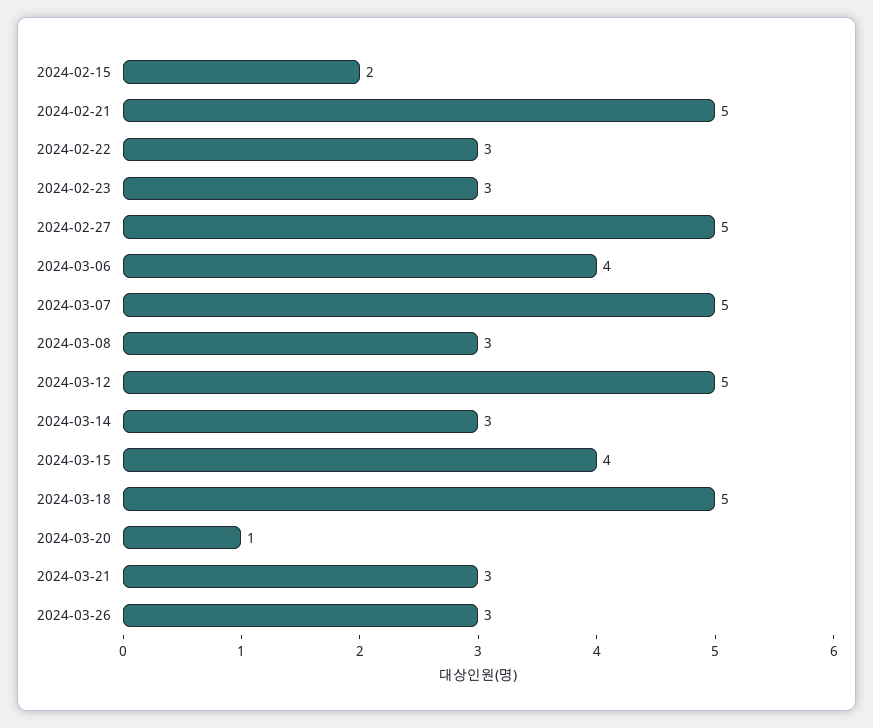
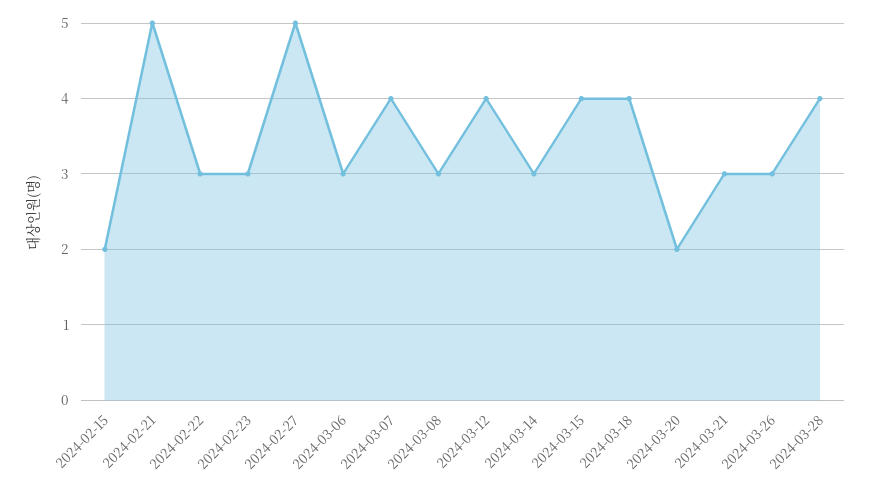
2024-03-06: 4 -> 3
2024-03-07: 5 -> 4
2024-03-12: 5 -> 4
2024-03-18: 5 -> 4
2024-03-20: 1 -> 2
2024-03-28: none -> 4

